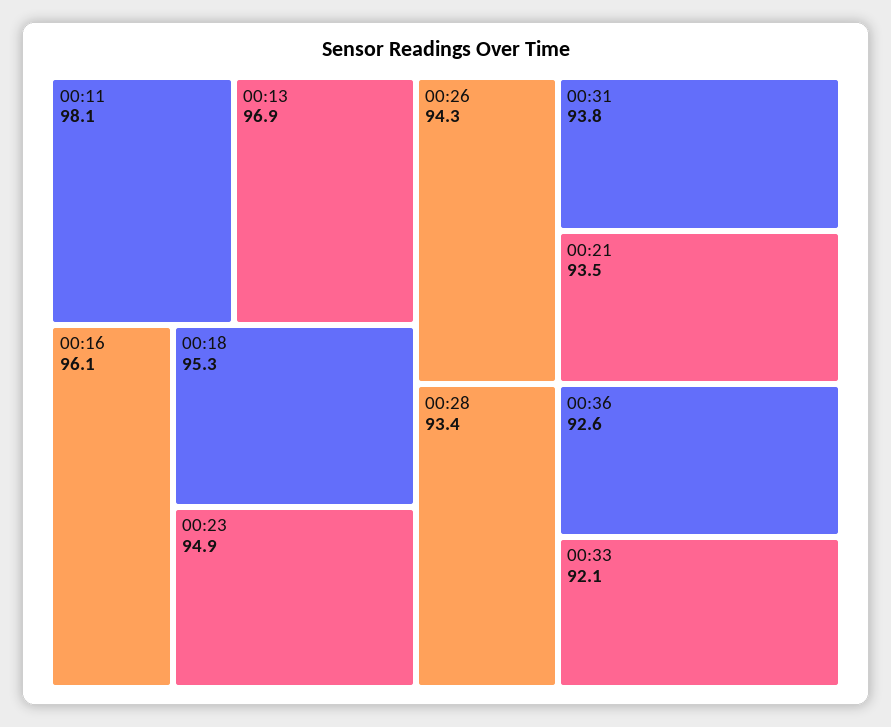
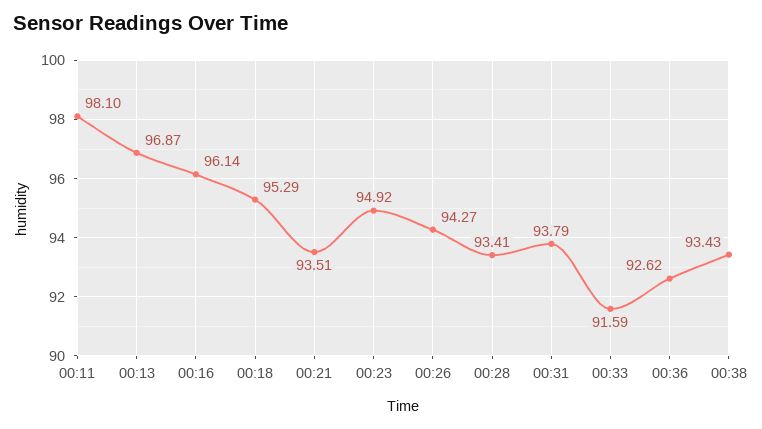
00:33: 92.1 -> 91.59
00:38: none -> 93.43

